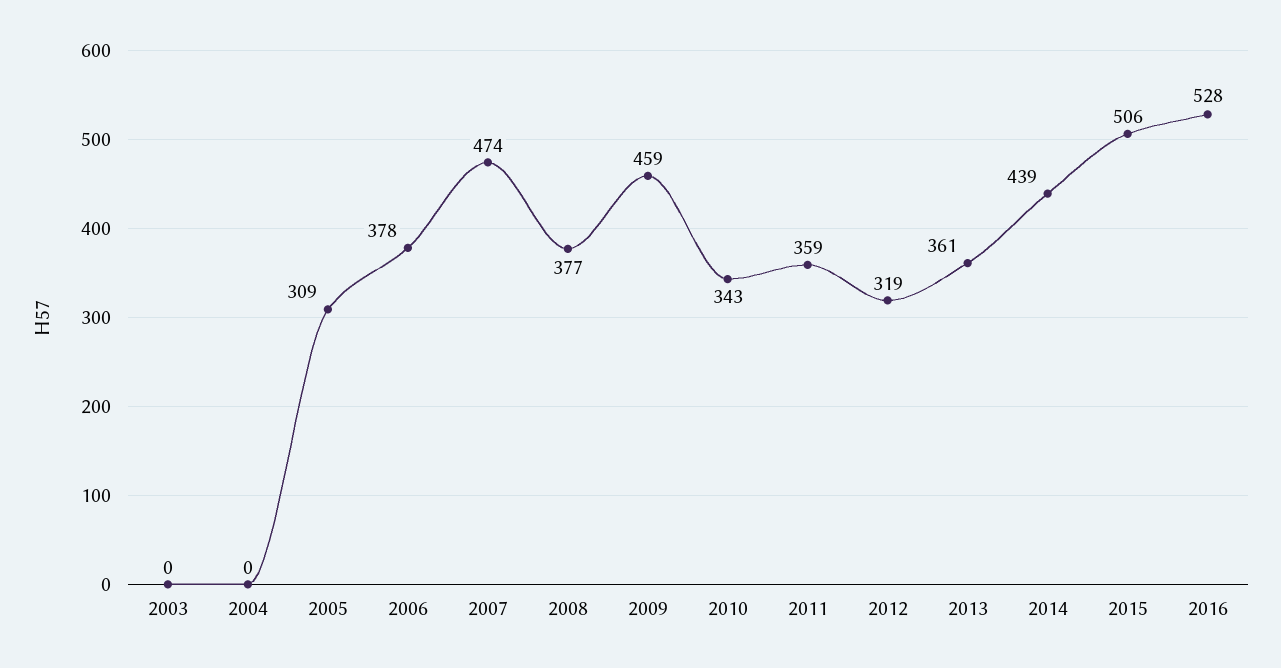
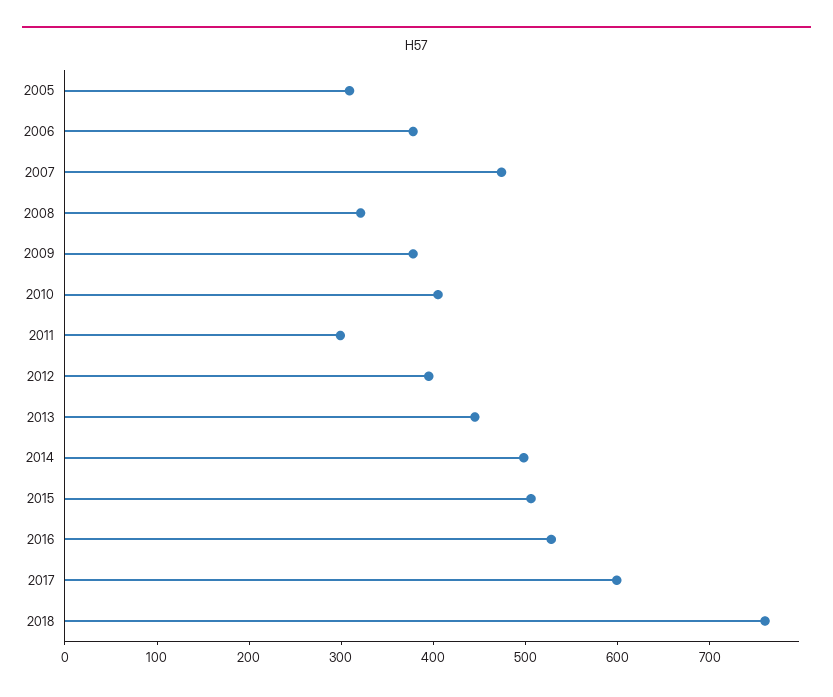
2003: 0 -> none
2004: 0 -> none
2008: 377 -> 320
2009: 459 -> 380
2010: 343 -> 400
2011: 359 -> 300
2012: 319 -> 400
2013: 361 -> 440
2014: 439 -> 500
2017: none -> 600
2018: none -> 760

